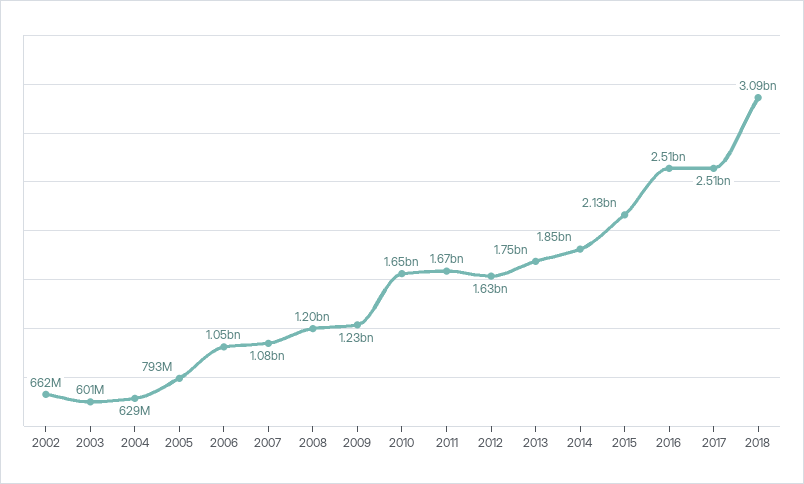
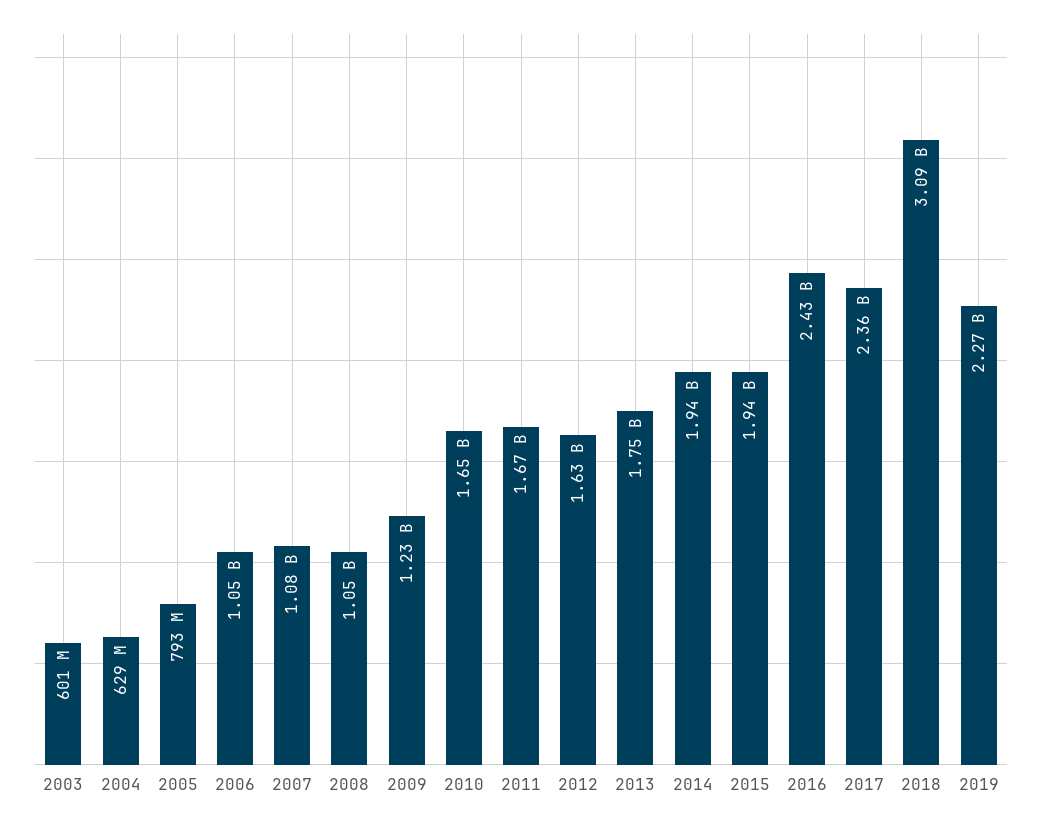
2002: 662000000 -> none
2008: 1200000000 -> 1050000000
2014: 1850000000 -> 1940000000
2015: 2130000000 -> 1940000000
2016: 2510000000 -> 2430000000
2017: 2510000000 -> 2360000000
2019: none -> 2270000000

